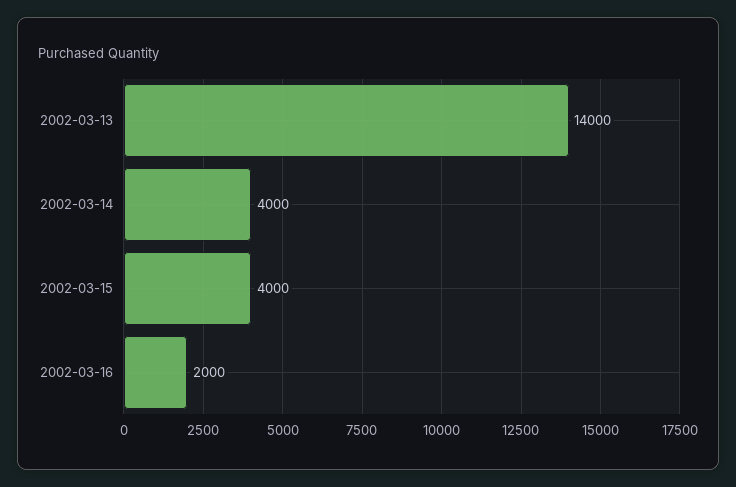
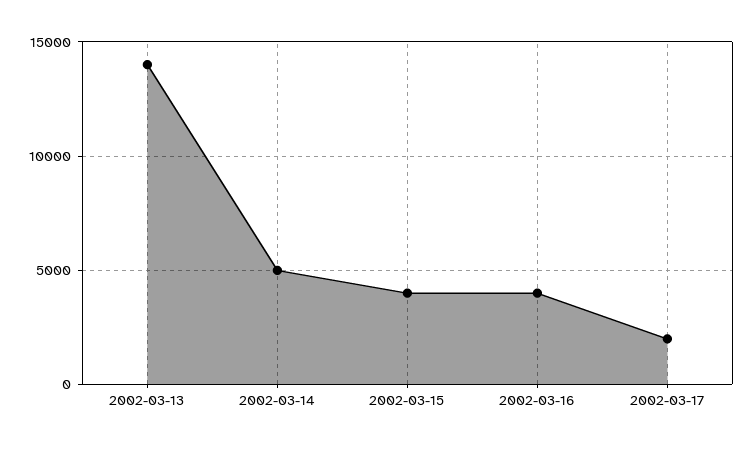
2002-03-14: 4000 -> 5000
2002-03-16: 2000 -> 4000
2002-03-17: none -> 2000

